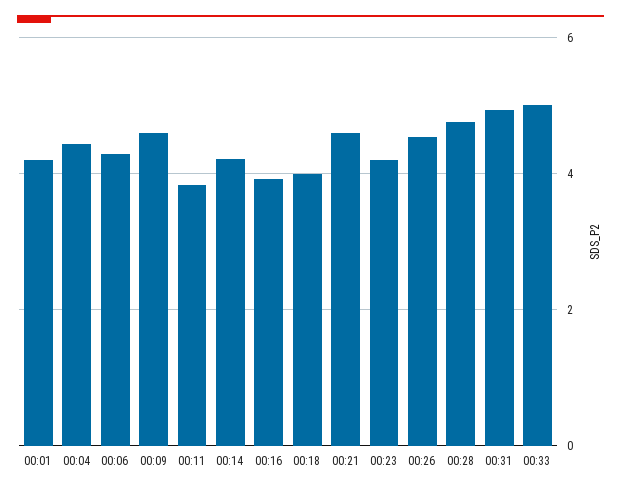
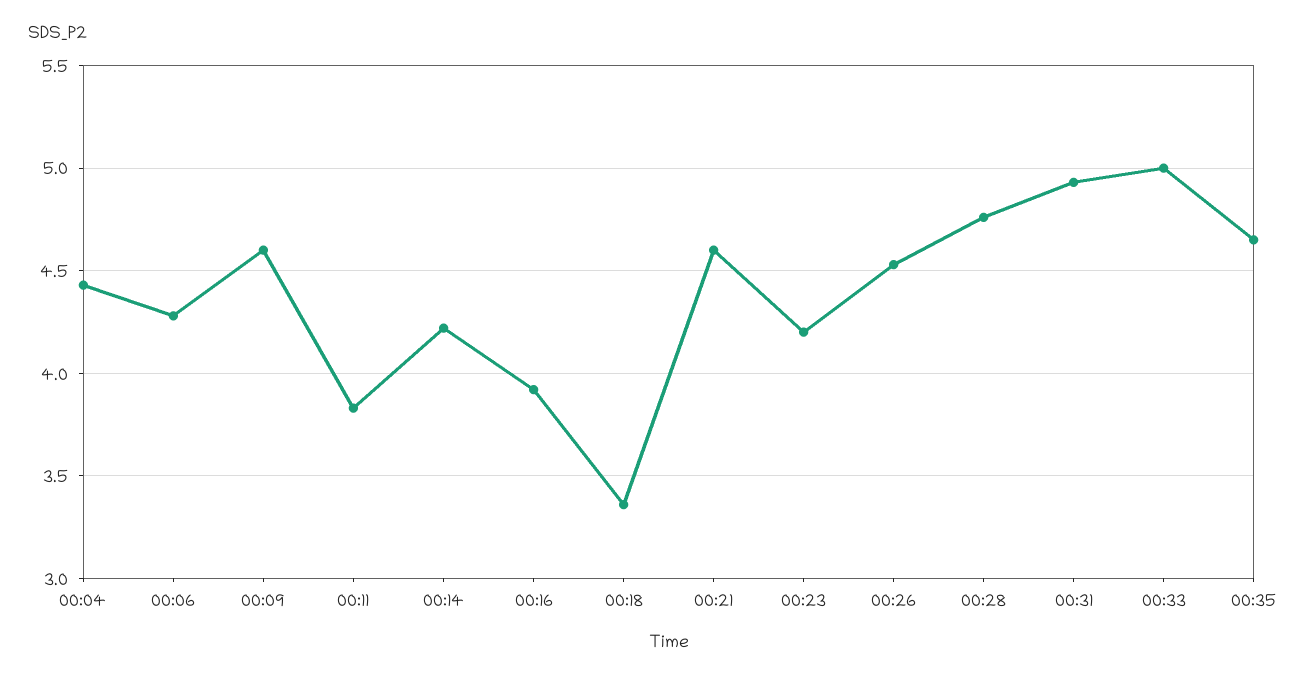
00:01: 4.2 -> none
00:18: 4 -> 3.35
00:35: none -> 4.65

